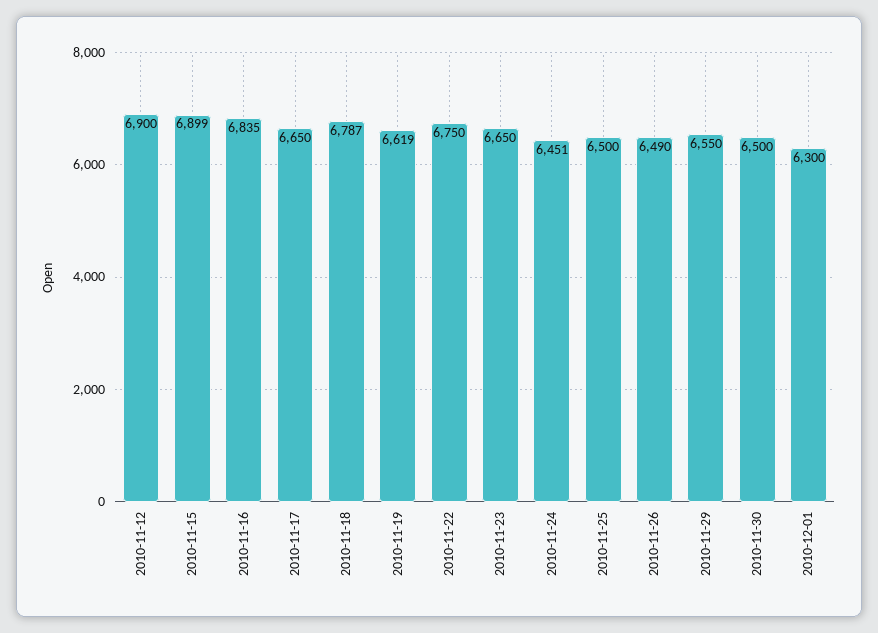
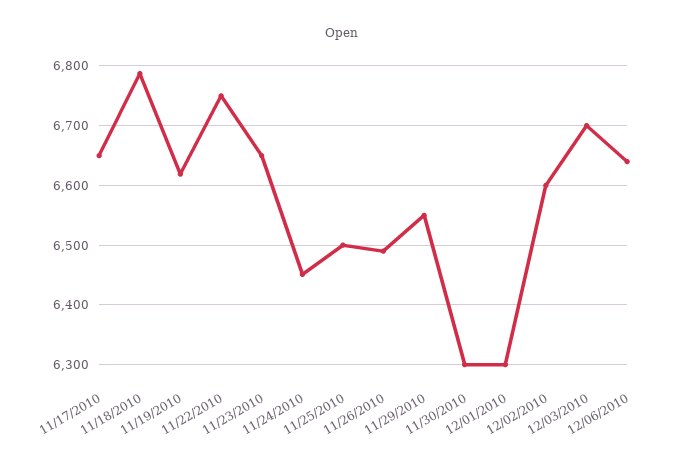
2010-11-12: 6900 -> none
2010-11-15: 6899 -> none
2010-11-16: 6835 -> none
2010-11-30: 6500 -> 6300
12/02/2010: none -> 6600
12/03/2010: none -> 6700
12/06/2010: none -> 6640

